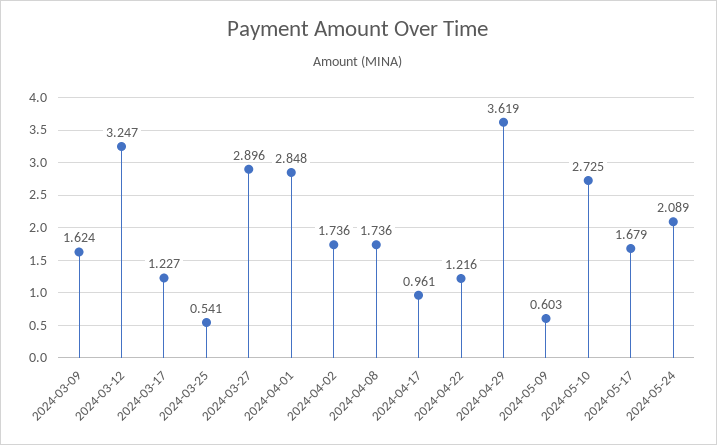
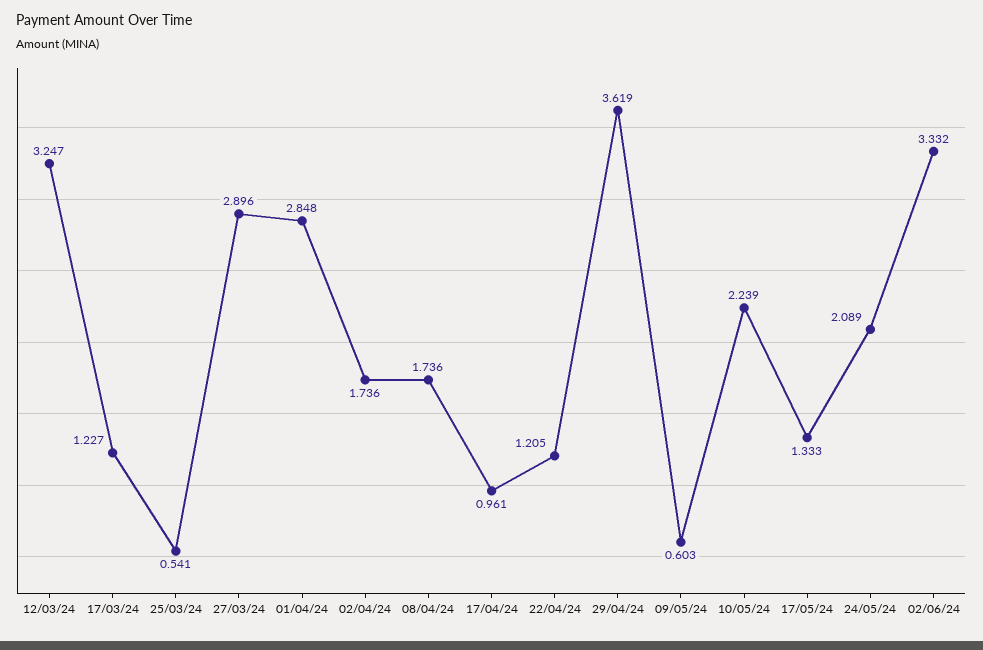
2024-03-09: 1.624 -> none
2024-04-22: 1.216 -> 1.205
2024-05-10: 2.725 -> 2.239
2024-05-17: 1.679 -> 1.333
02/06/24: none -> 3.332

